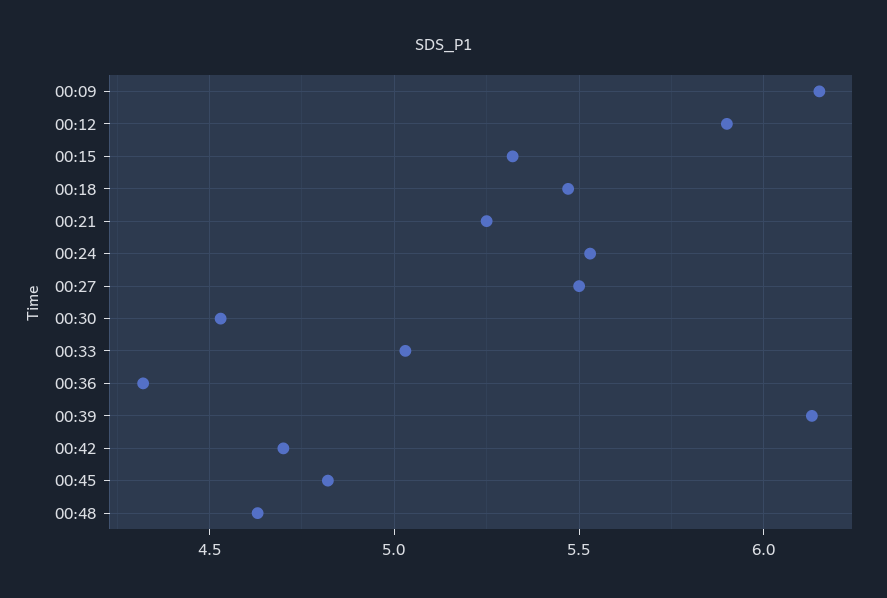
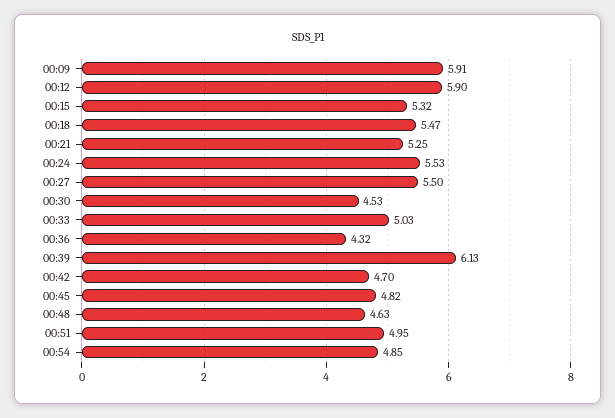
00:09: 6.15 -> 5.91
00:51: none -> 4.95
00:54: none -> 4.85

